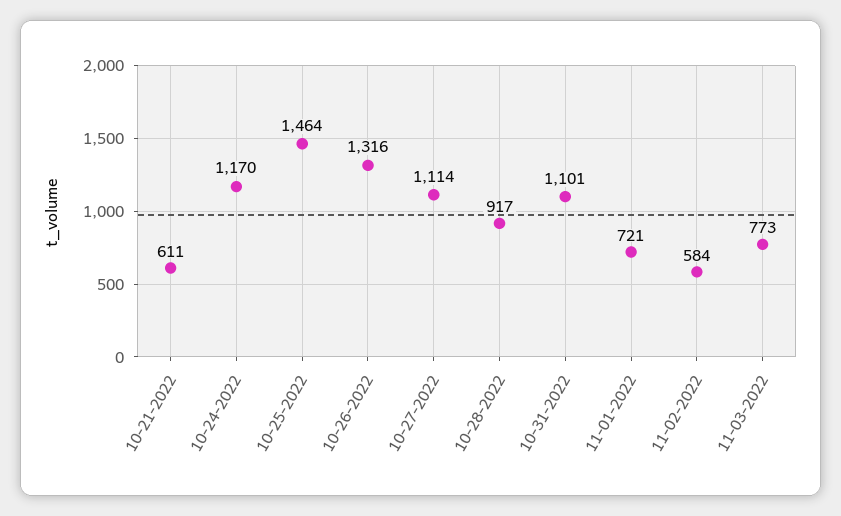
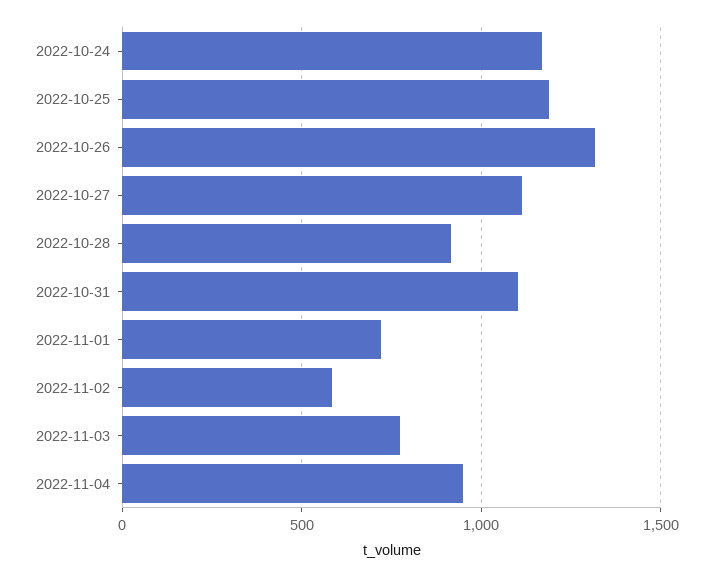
10-21-2022: 611 -> none
10-25-2022: 1464 -> 1200
2022-11-04: none -> 950

